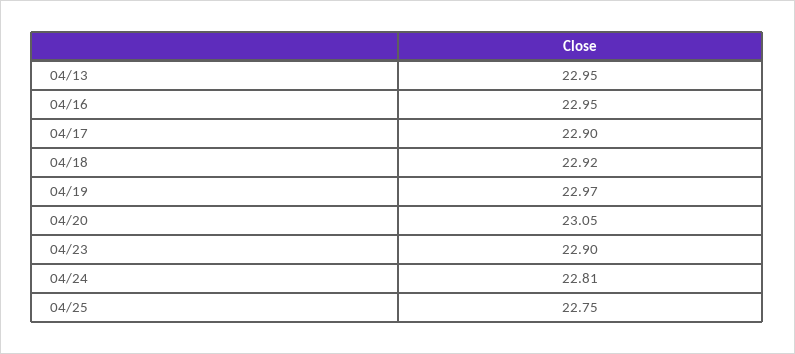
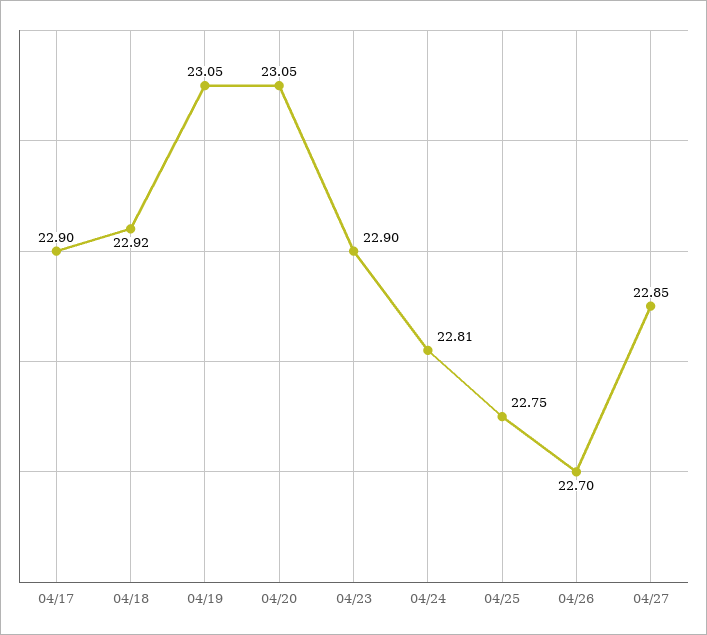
04/13: 22.95 -> none
04/16: 22.95 -> none
04/19: 22.97 -> 23.05
04/26: none -> 22.7
04/27: none -> 22.85

